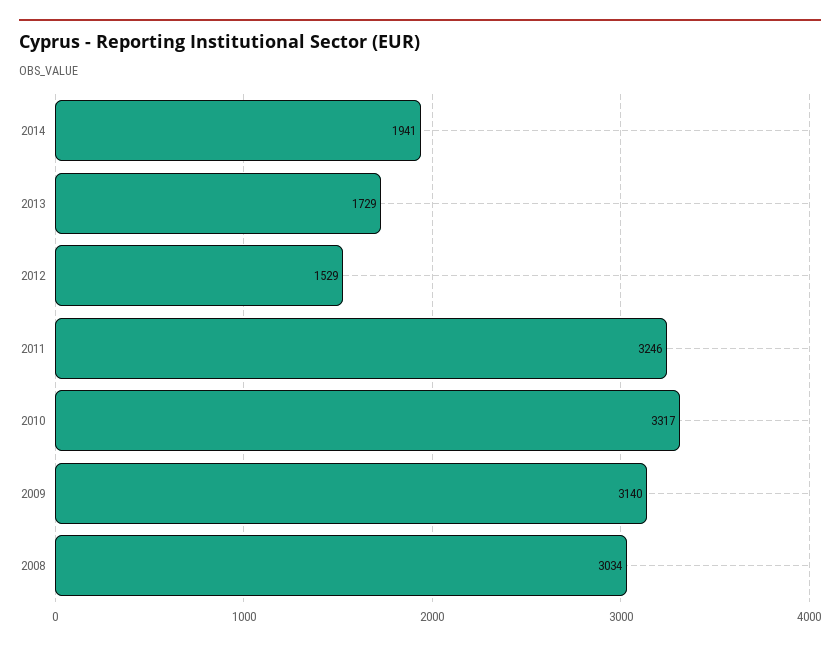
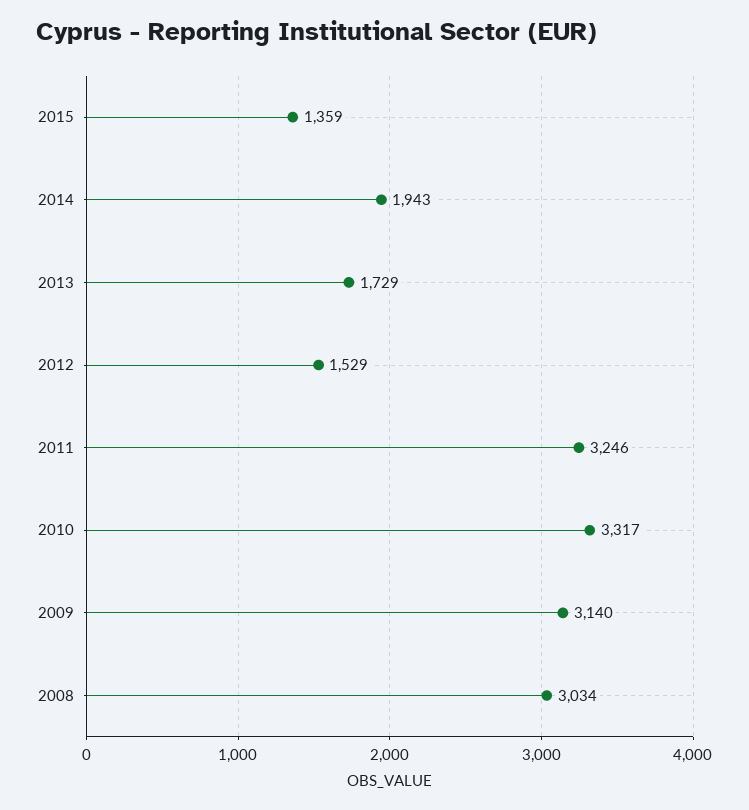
2014: 1941 -> 1943
2015: none -> 1359

